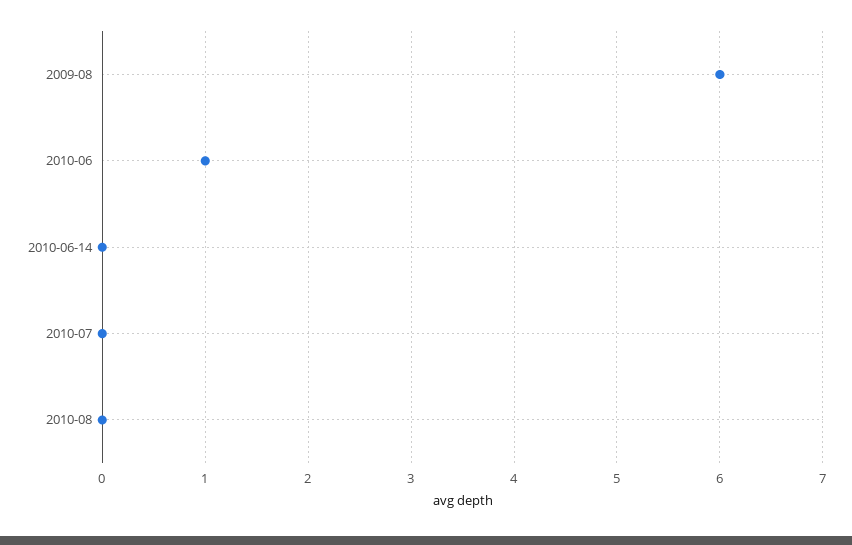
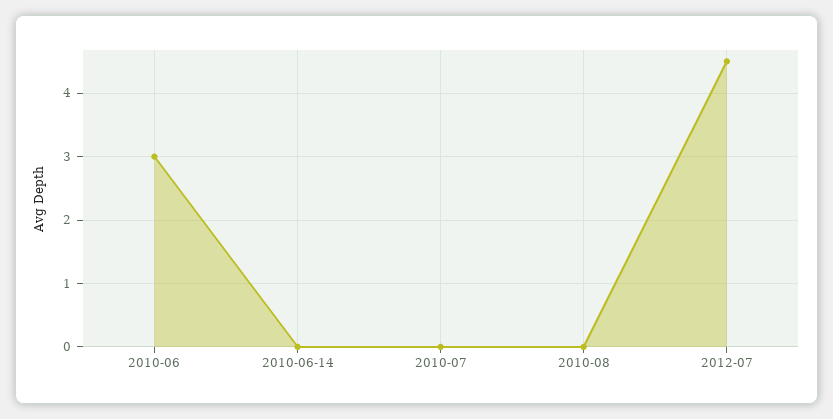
2009-08: 6 -> none
2010-06: 1 -> 3
2012-07: none -> 4.5

